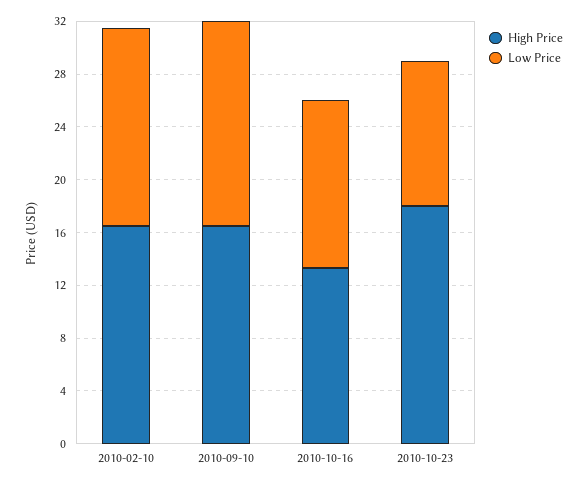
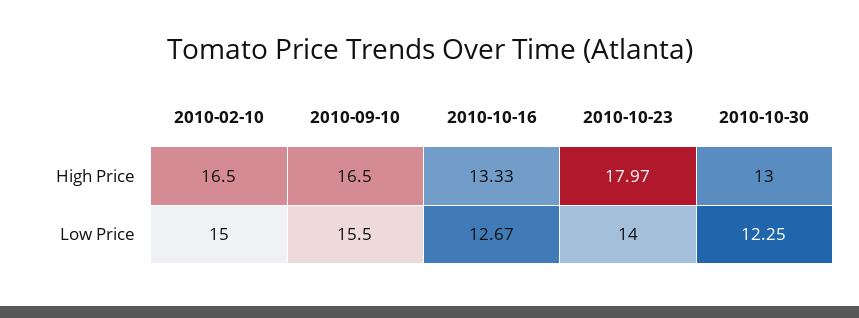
Low Price, 2010-10-23: 11 -> 14
High Price, 2010-10-30: none -> 13
Low Price, 2010-10-30: none -> 12.25

